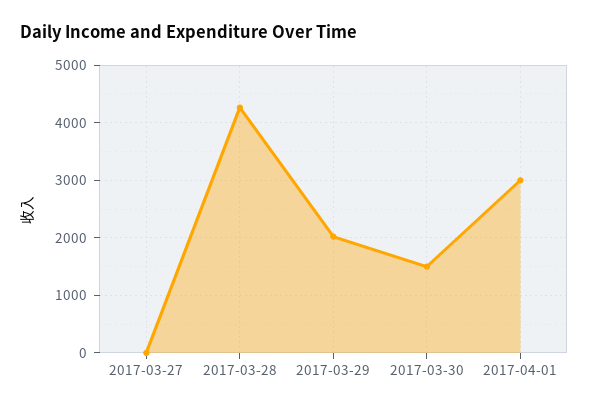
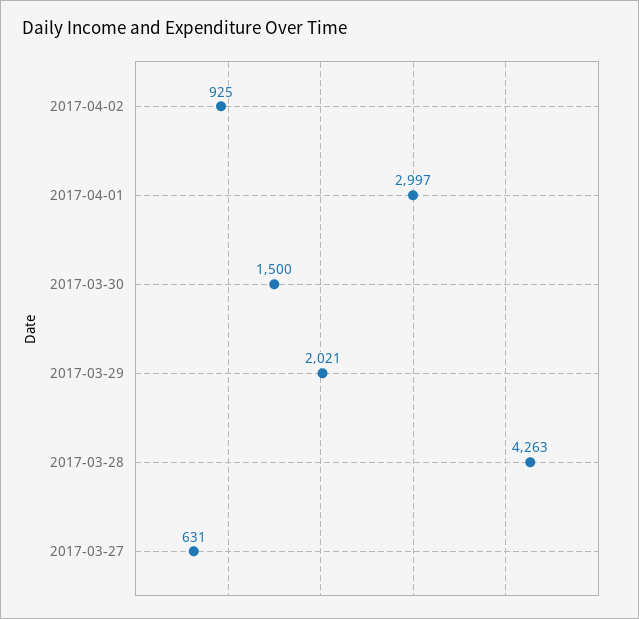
2017-03-27: 0 -> 631
2017-04-02: none -> 925

